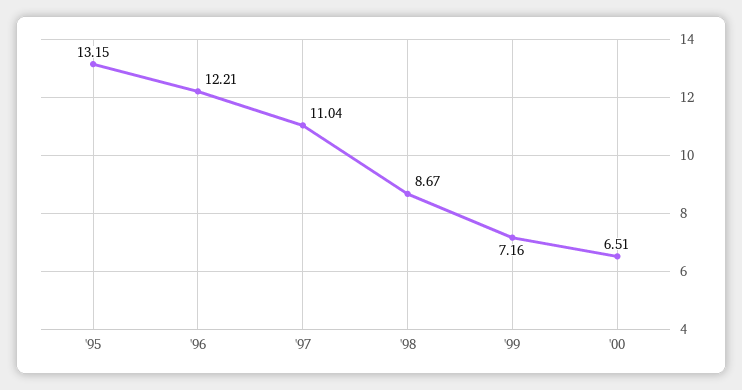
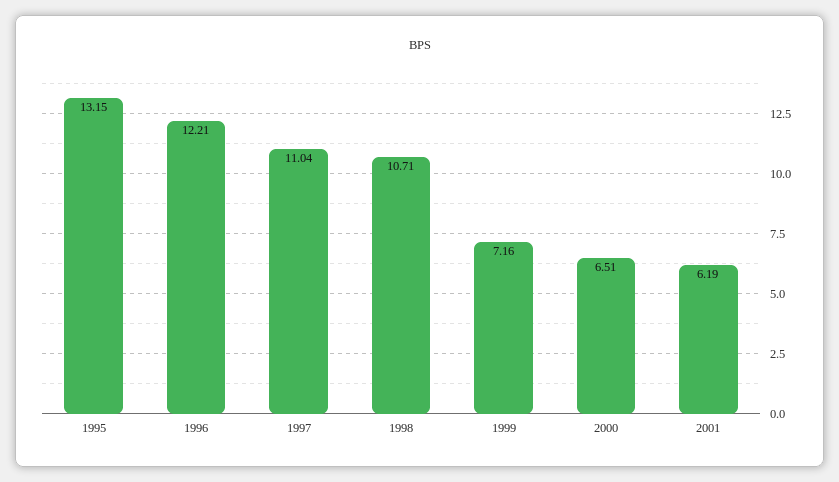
'98: 8.67 -> 10.71
2001: none -> 6.19

